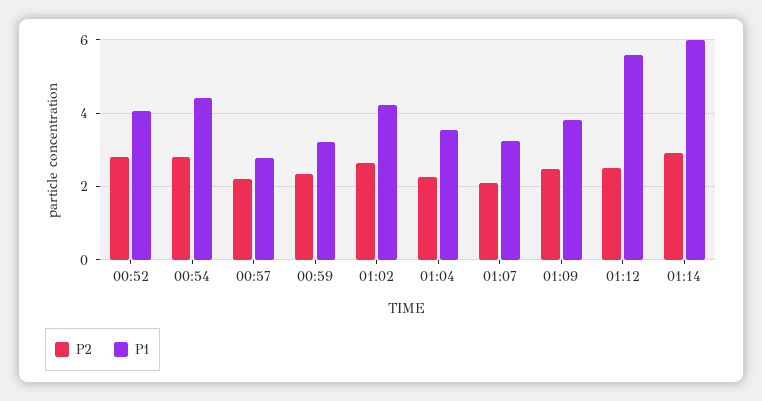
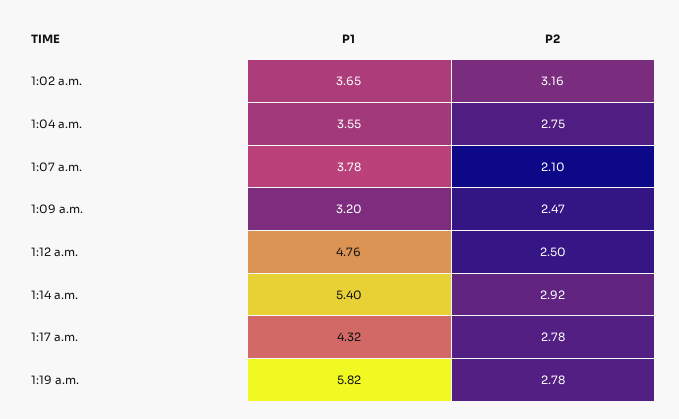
P2, 00:52: 2.8 -> none
P1, 00:52: 4 -> none
P2, 00:54: 2.8 -> none
P1, 00:54: 4.4 -> none
P2, 00:57: 2.2 -> none
P1, 00:57: 2.8 -> none
P2, 00:59: 2.4 -> none
P1, 00:59: 3.2 -> none
P2, 01:02: 2.6 -> 3.16
P1, 01:02: 4.2 -> 3.65
P2, 01:04: 2.2 -> 2.75
P1, 01:07: 3.2 -> 3.78
P1, 01:09: 3.8 -> 3.2
P1, 01:12: 5.6 -> 4.76
P1, 01:14: 6 -> 5.4
P1, 1:17 a.m.: none -> 4.32
P2, 1:17 a.m.: none -> 2.78
P1, 1:19 a.m.: none -> 5.82
P2, 1:19 a.m.: none -> 2.78

